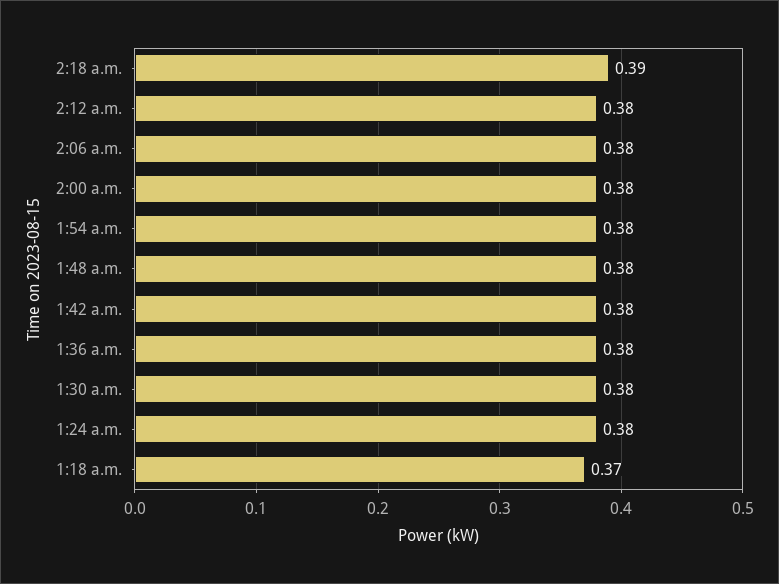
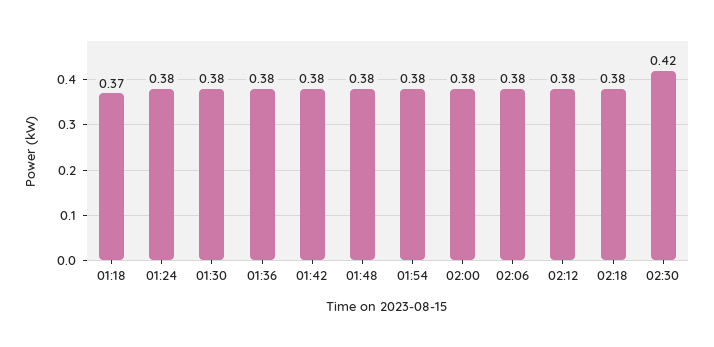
2:18 a.m.: 0.39 -> 0.38
02:30: none -> 0.42

